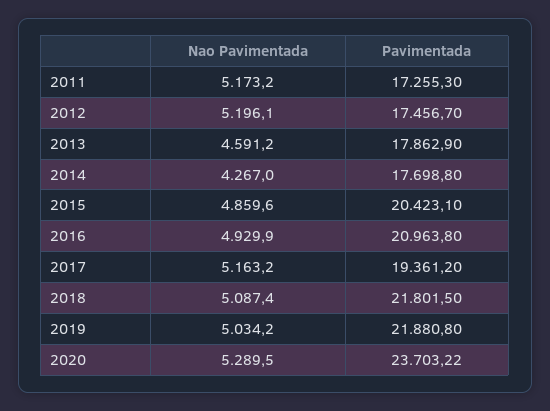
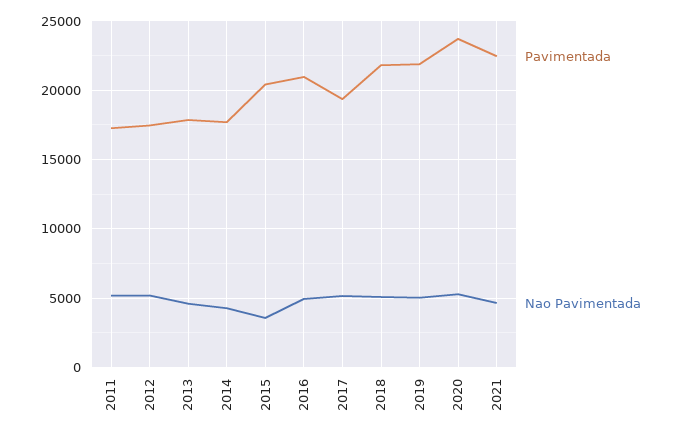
Nao Pavimentada, 2015: 4859.6 -> 3500
Pavimentada, 2021: none -> 22500
Nao Pavimentada, 2021: none -> 4500

